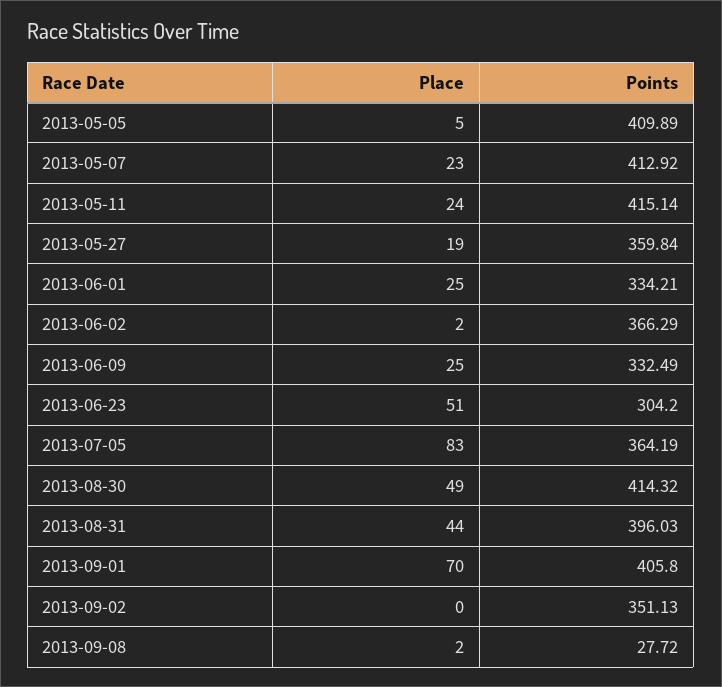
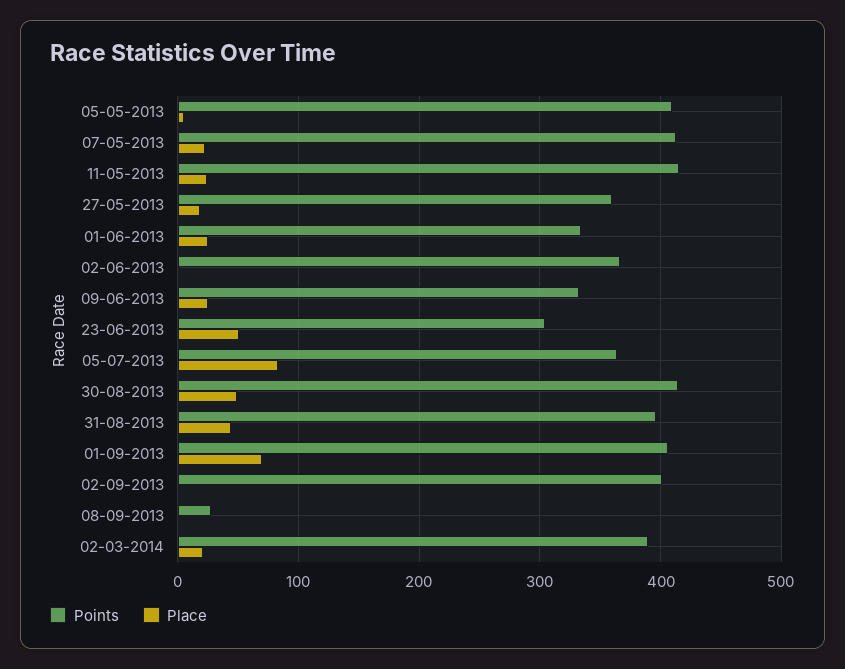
Points, 2013-09-02: 351.13 -> 400
Points, 02-03-2014: none -> 390
Place, 02-03-2014: none -> 20

